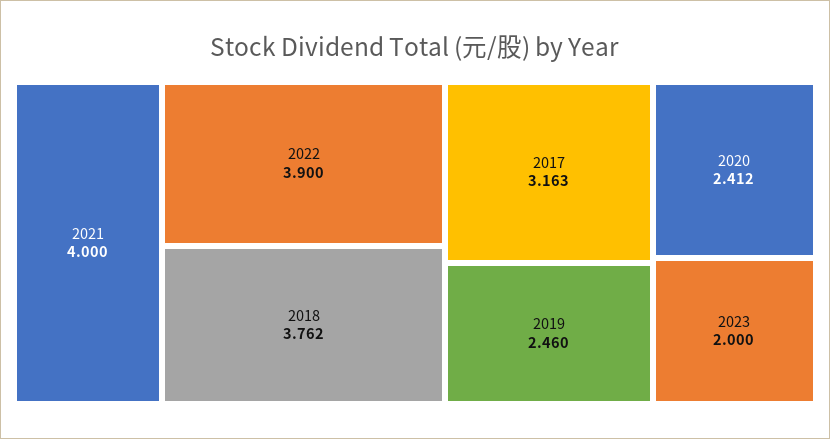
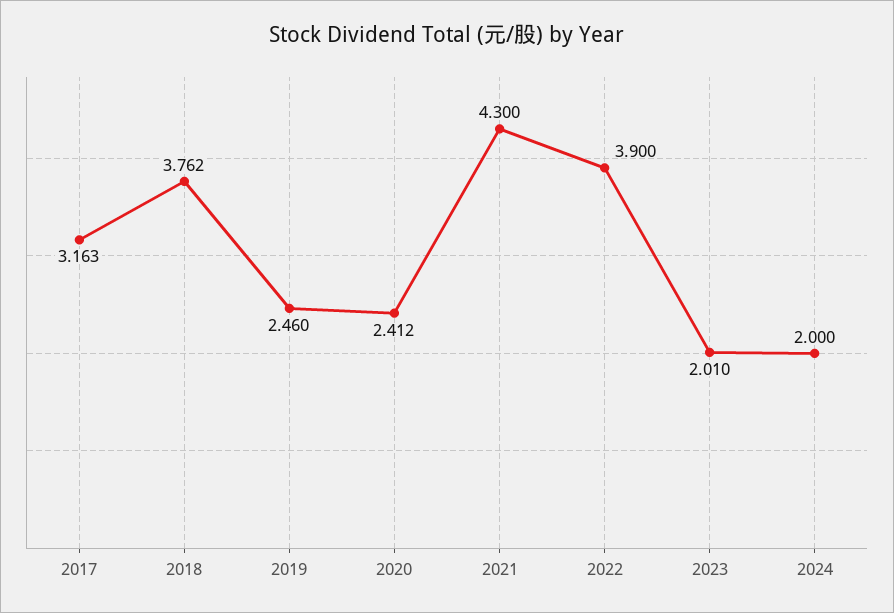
2021: 4 -> 4.3
2023: 2 -> 2.01
2024: none -> 2

